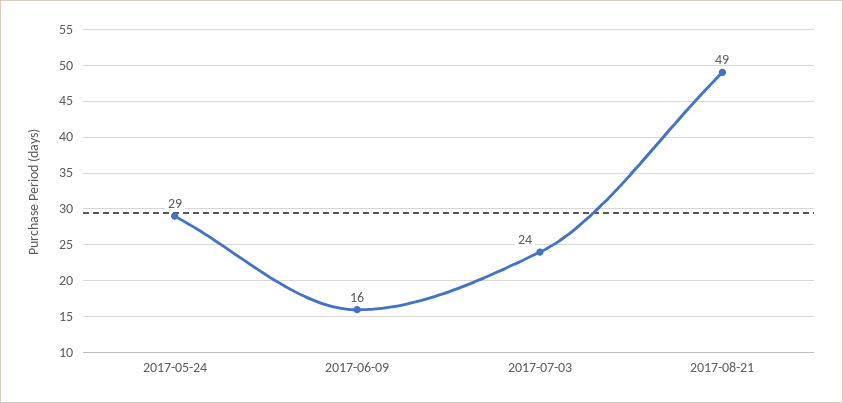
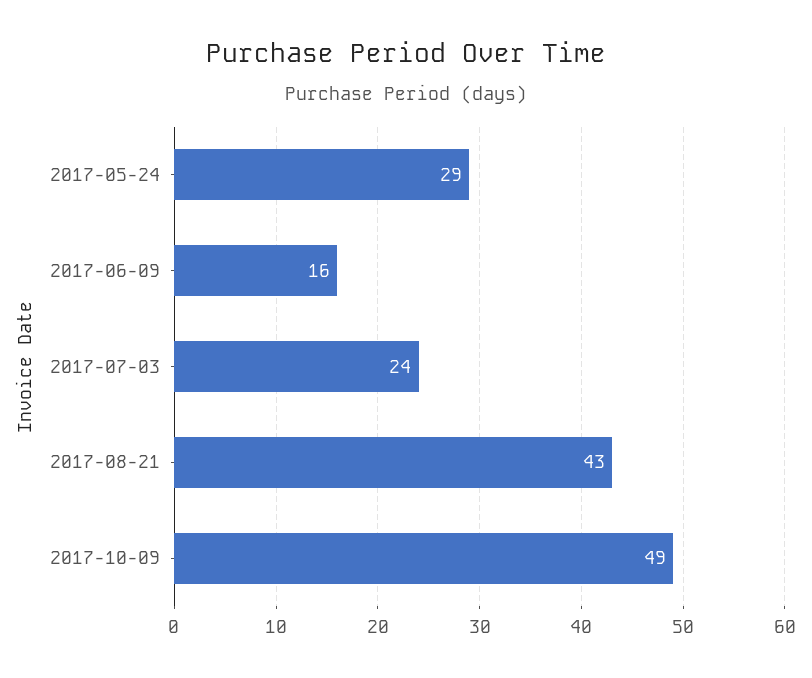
2017-08-21: 49 -> 43
2017-10-09: none -> 49

